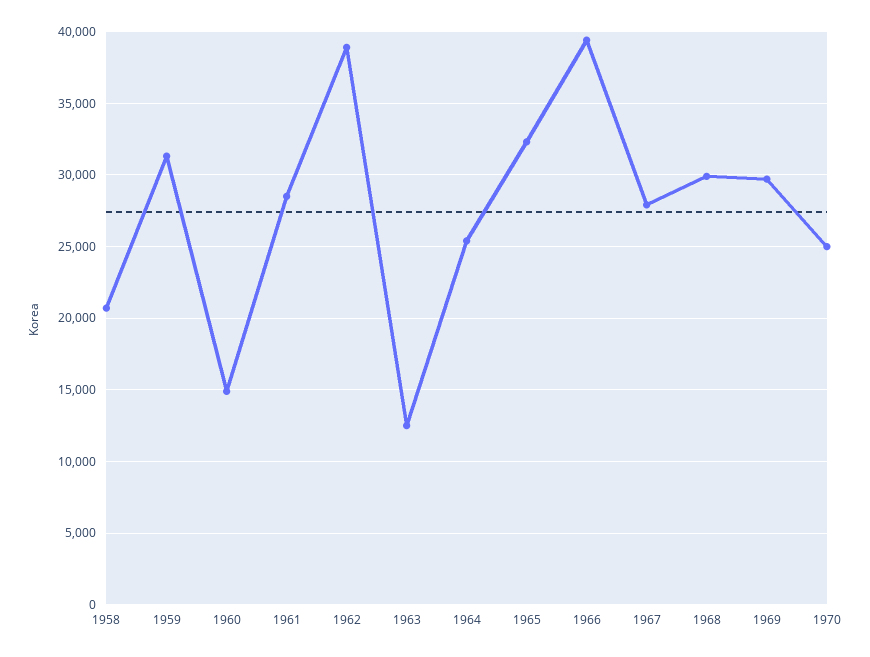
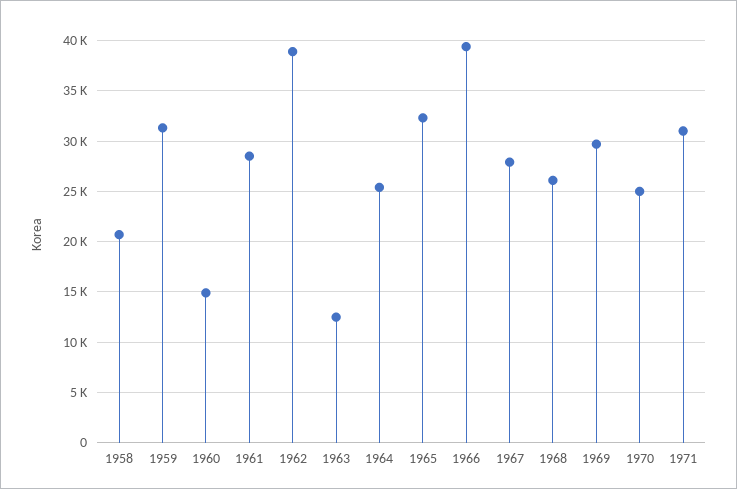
1968: 30000 -> 26000
1971: none -> 31000

